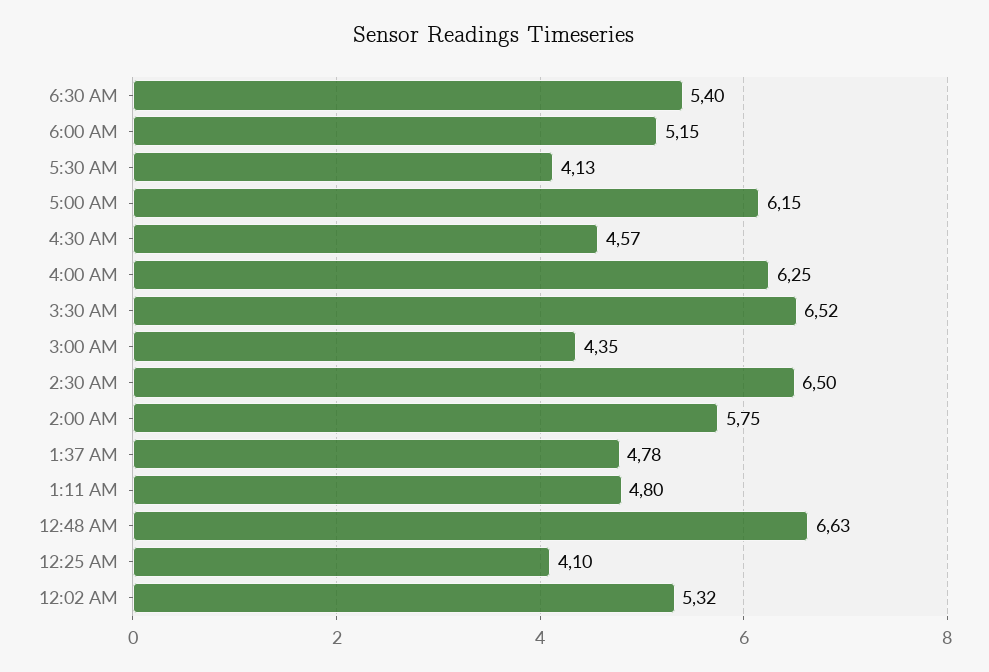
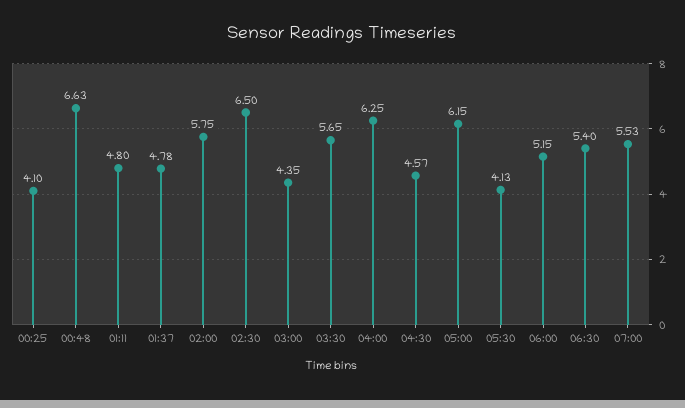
3:30 AM: 6.52 -> 5.65
12:02 AM: 5.32 -> none
07:00: none -> 5.53

